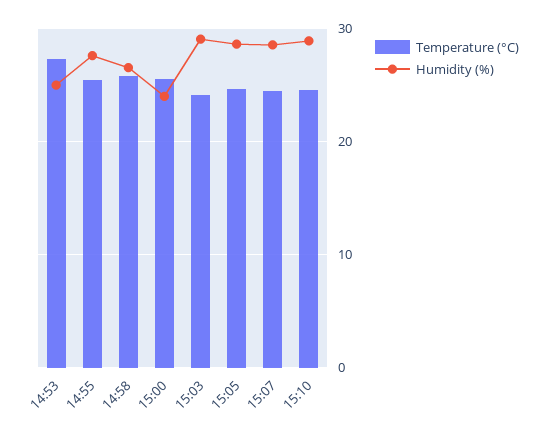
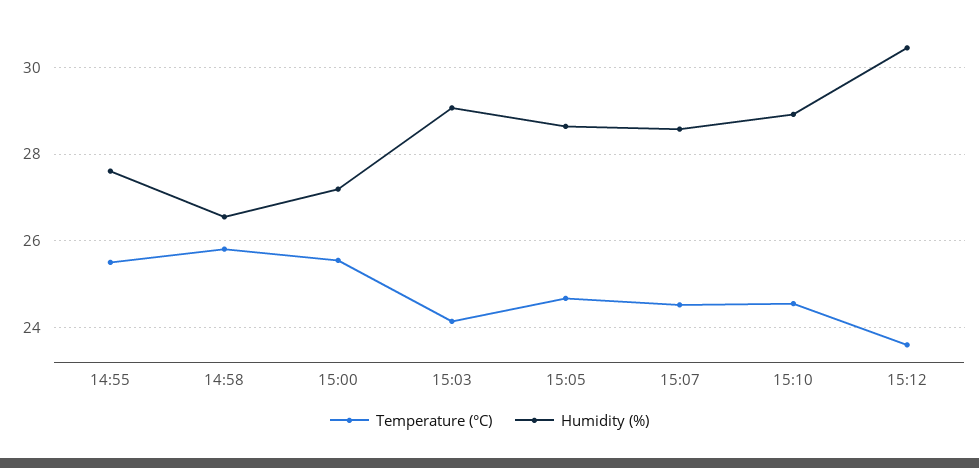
Temperature (°C), 14:53: 27 -> none
Humidity (%), 14:53: 25 -> none
Humidity (%), 15:00: 24 -> 27.2
Temperature (°C), 15:12: none -> 23.6
Humidity (%), 15:12: none -> 30.4

